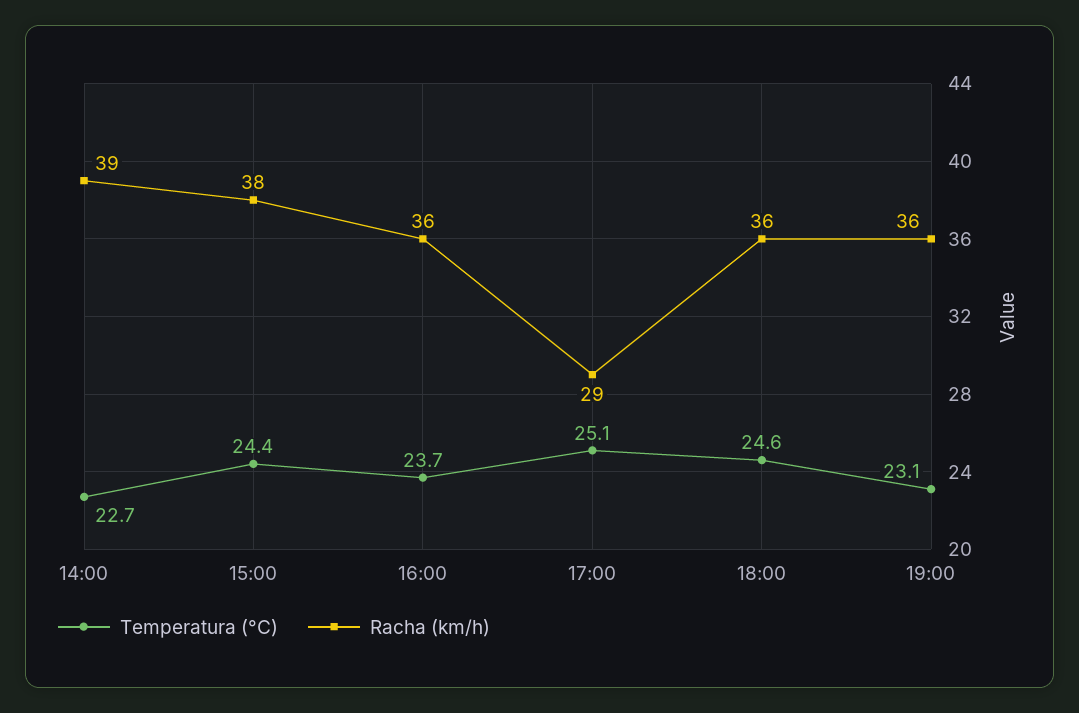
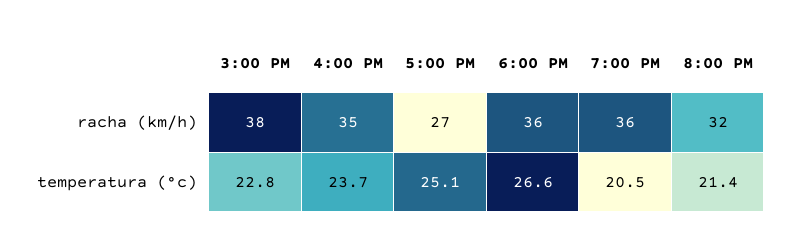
Temperatura (°C), 14:00: 22.7 -> none
Racha (km/h), 14:00: 39 -> none
Temperatura (°C), 15:00: 24.4 -> 22.8
Racha (km/h), 16:00: 36 -> 35
Racha (km/h), 17:00: 29 -> 27
Temperatura (°C), 18:00: 24.6 -> 26.6
Temperatura (°C), 19:00: 23.1 -> 20.5
Racha (km/h), 8:00 PM: none -> 32
Temperatura (°C), 8:00 PM: none -> 21.4

